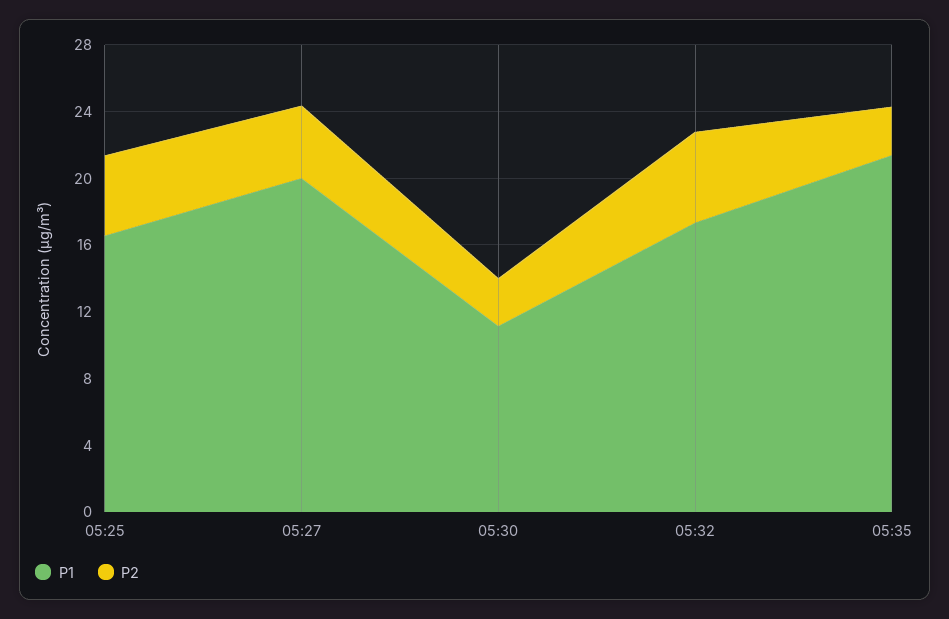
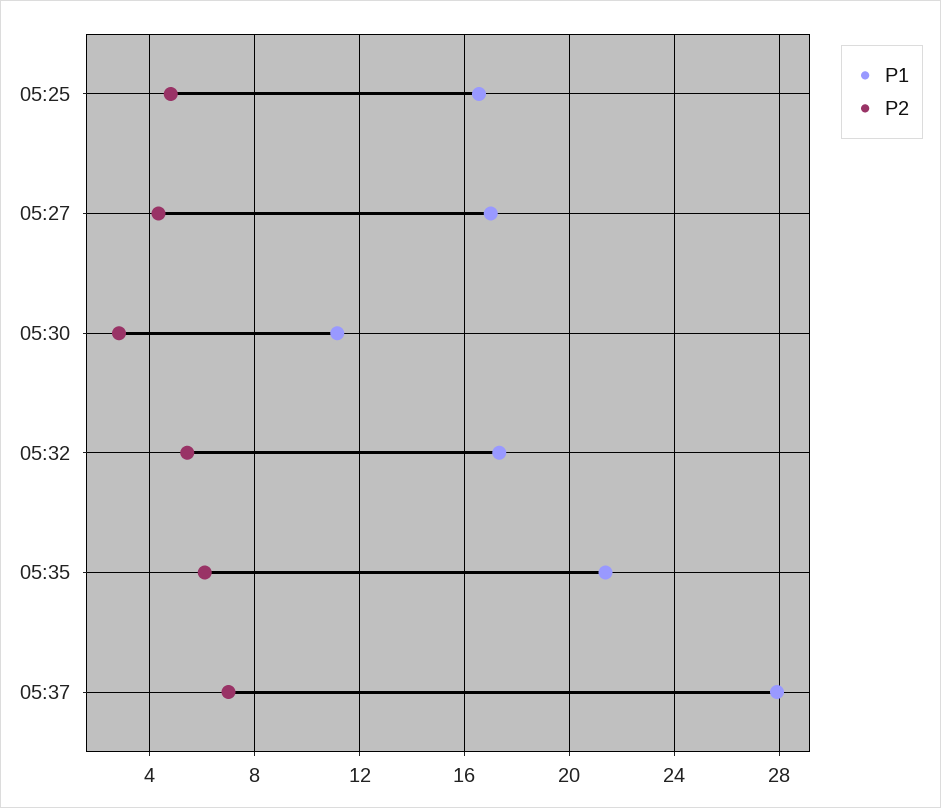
P1, 05:27: 20 -> 17
P2, 05:35: 3 -> 6
P1, 05:37: none -> 28
P2, 05:37: none -> 7

